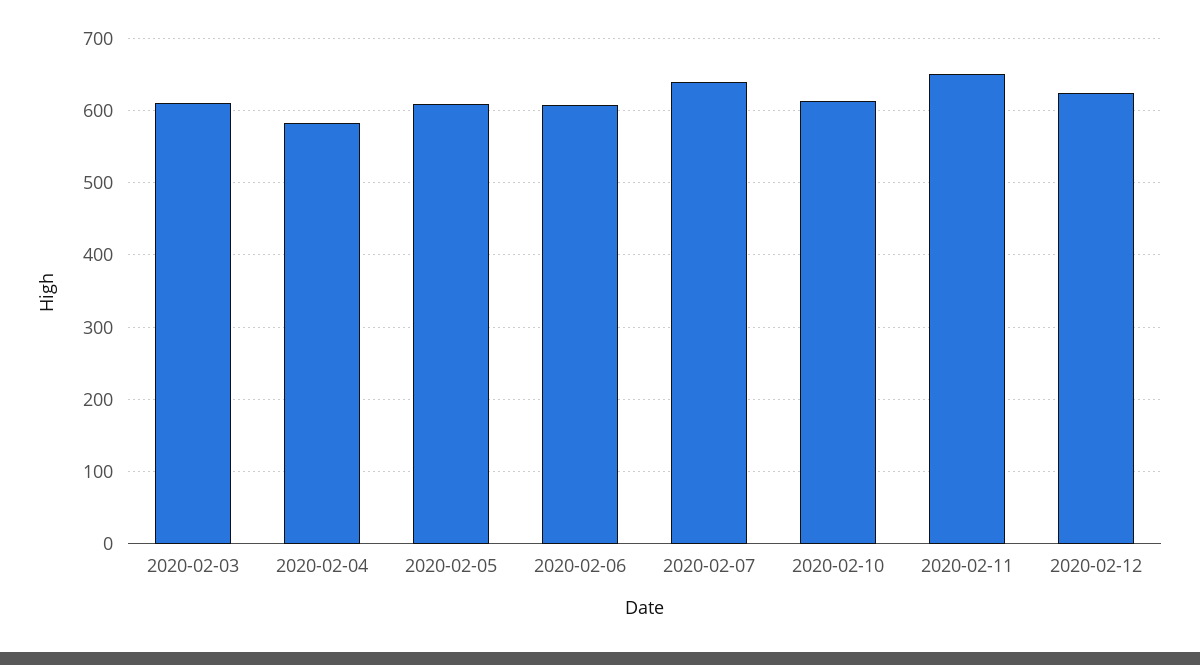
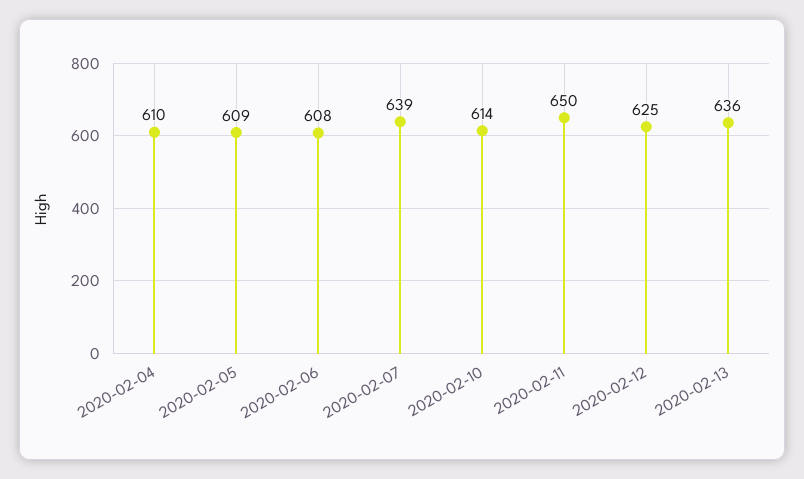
2020-02-03: 610 -> none
2020-02-04: 580 -> 610
2020-02-13: none -> 636

